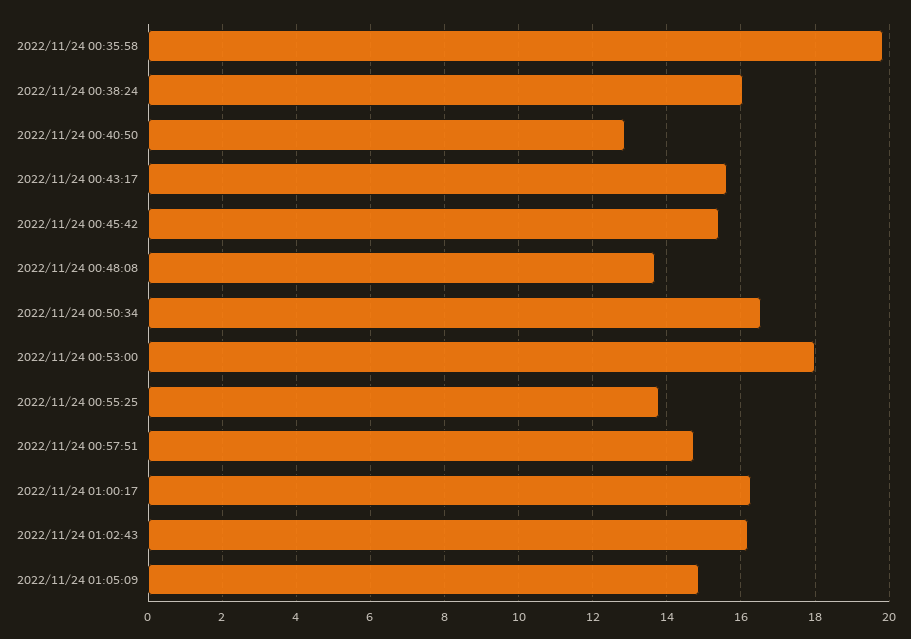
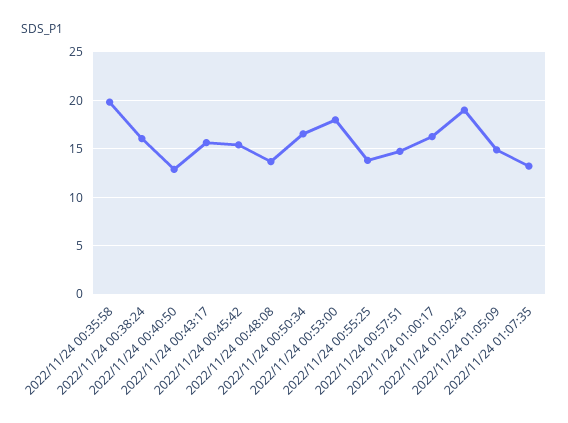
2022/11/24 01:02:43: 16.2 -> 19
2022/11/24 01:07:35: none -> 13

